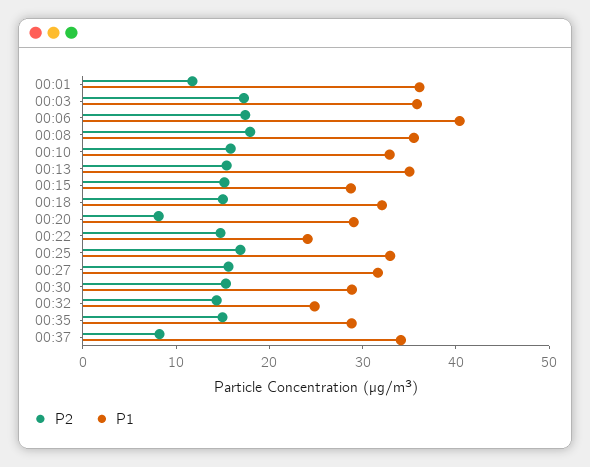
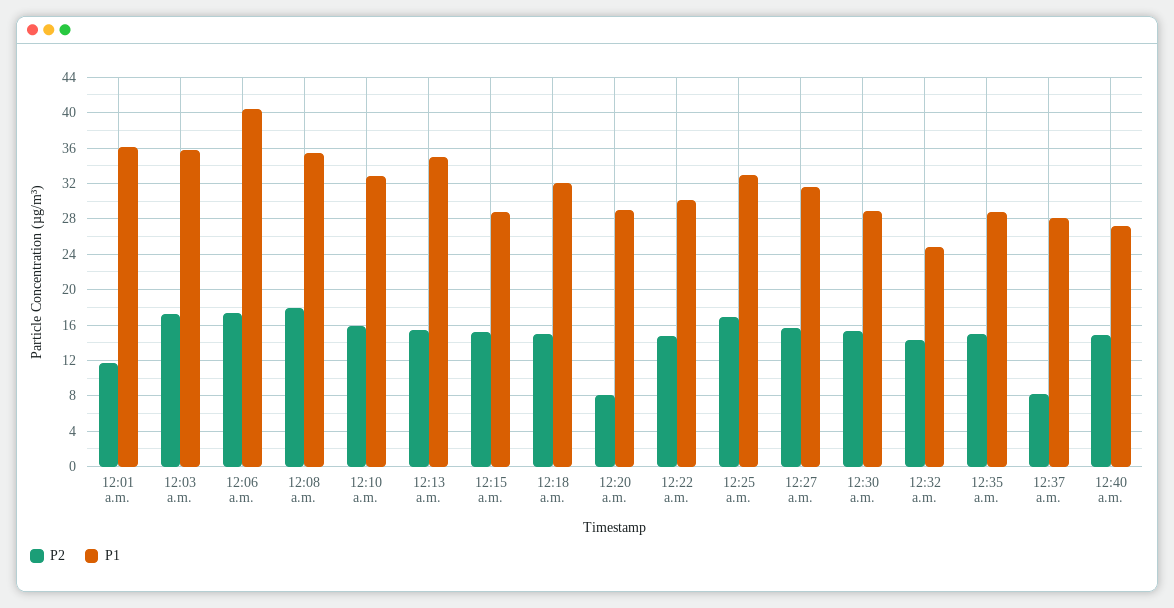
P1, 00:22: 24 -> 30
P1, 00:37: 34 -> 28
P2, 12:40 a.m.: none -> 15
P1, 12:40 a.m.: none -> 27

